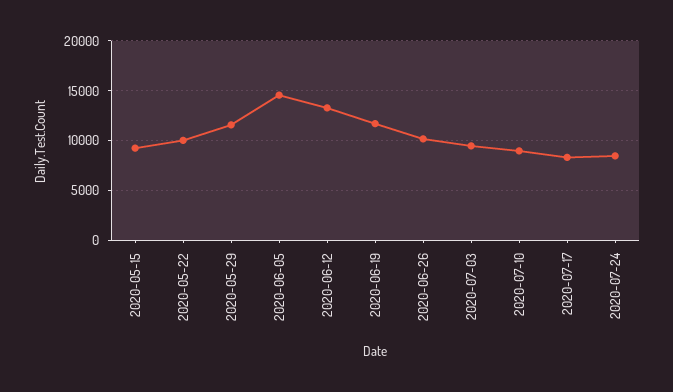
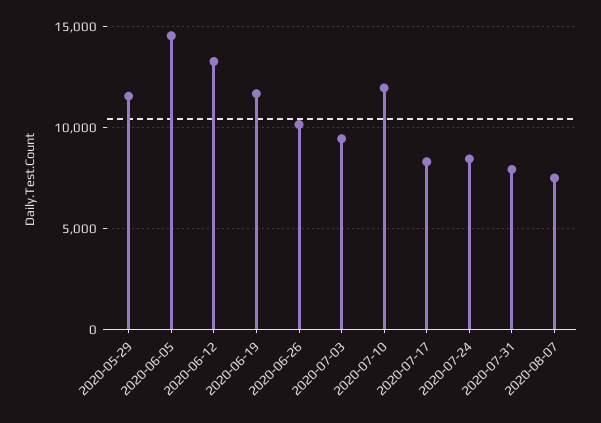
2020-05-15: 9000 -> none
2020-05-22: 10000 -> none
2020-07-10: 9000 -> 12000
2020-07-31: none -> 8000
2020-08-07: none -> 7500

